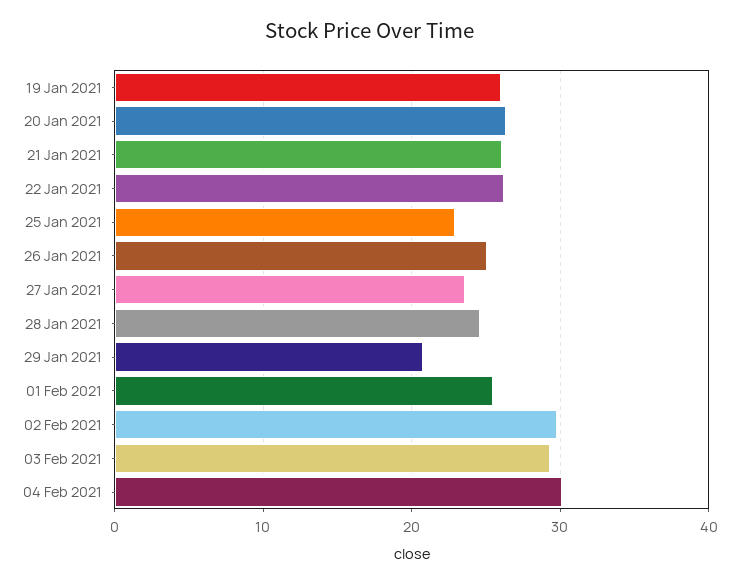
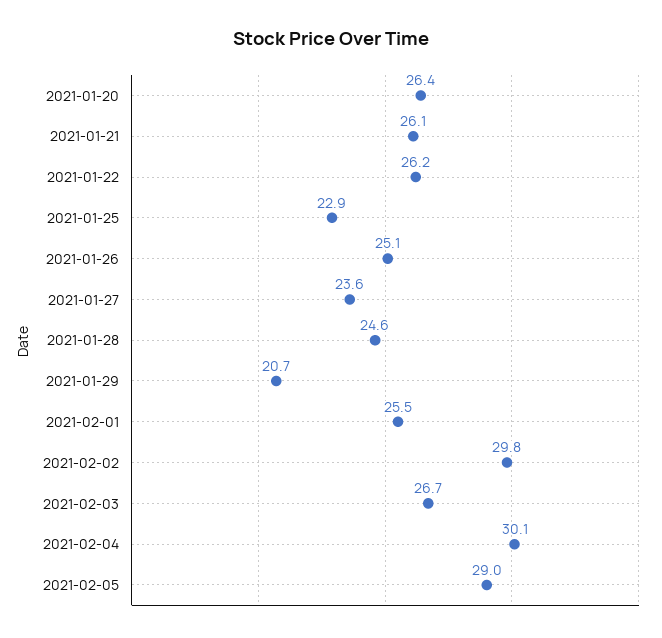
19 Jan 2021: 26 -> none
03 Feb 2021: 29 -> 26.7
2021-02-05: none -> 29

